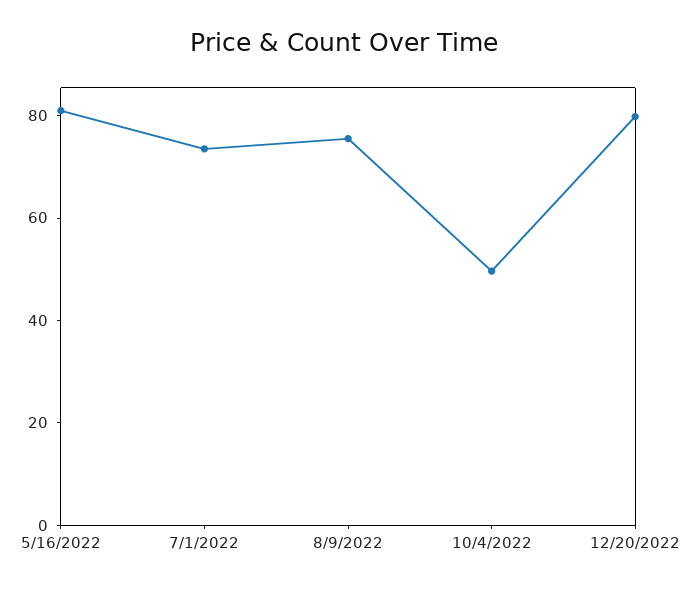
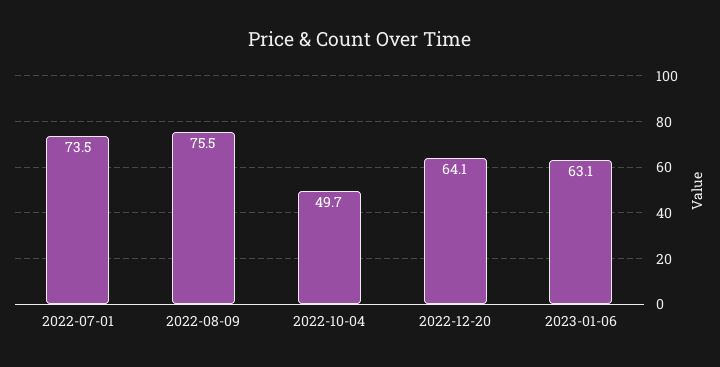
5/16/2022: 80 -> none
12/20/2022: 80 -> 64.1
2023-01-06: none -> 63.1

